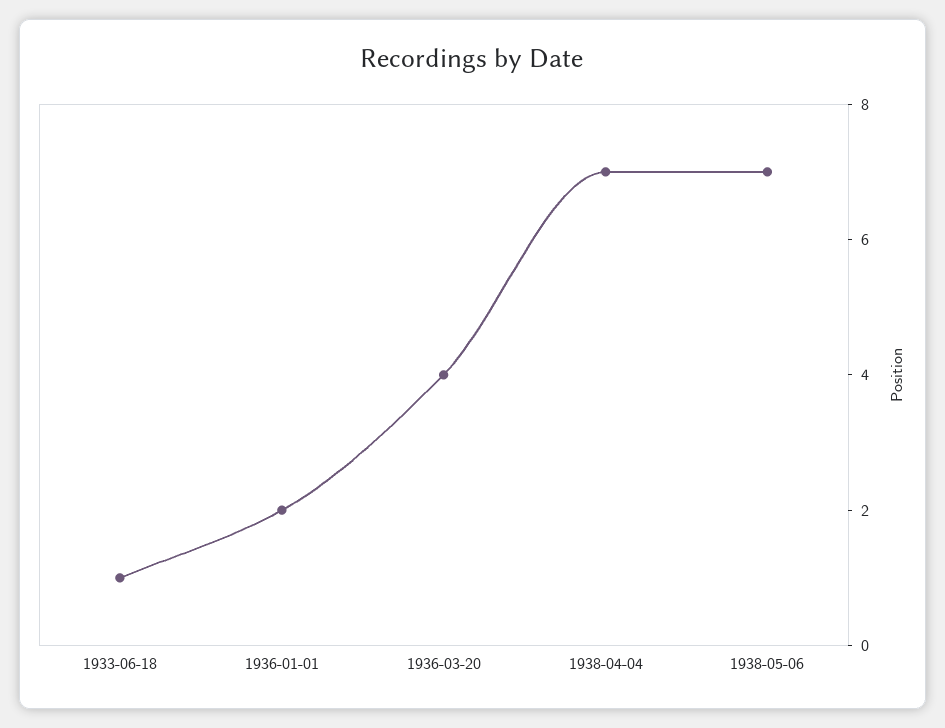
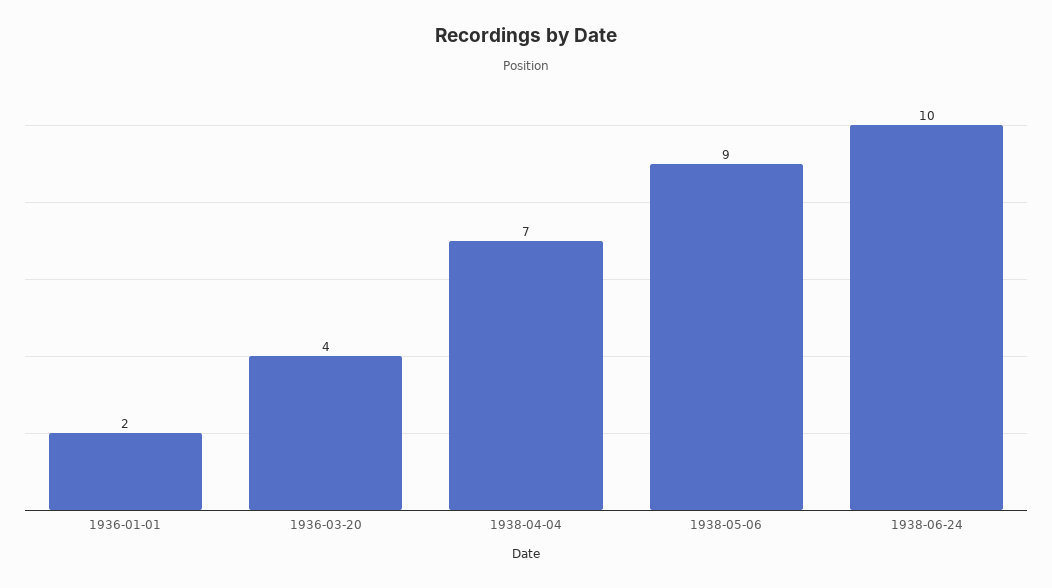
1933-06-18: 1 -> none
1938-05-06: 7 -> 9
1938-06-24: none -> 10

